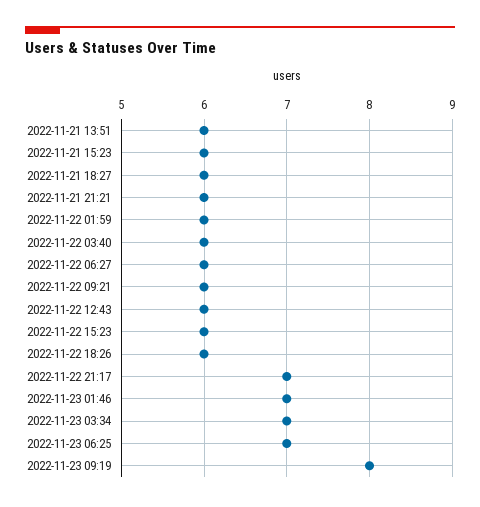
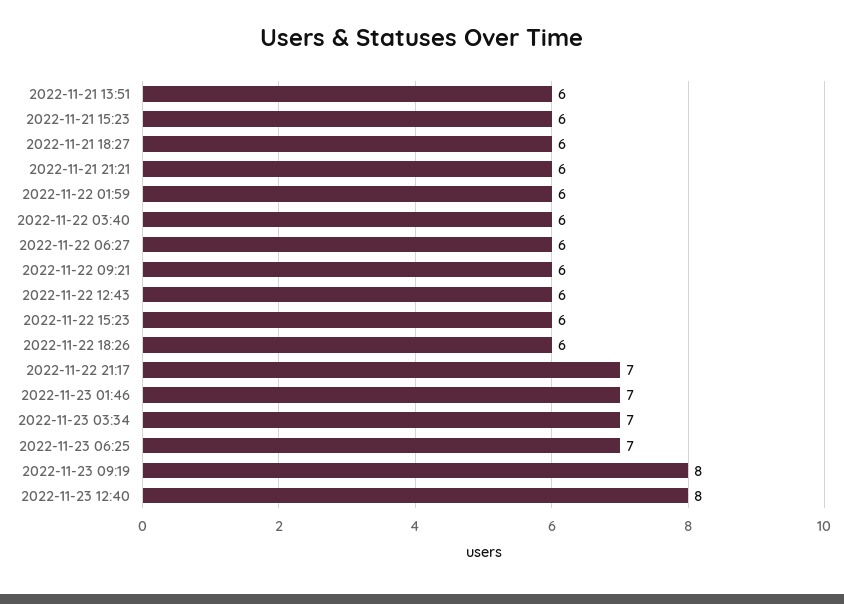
2022-11-23 12:40: none -> 8

